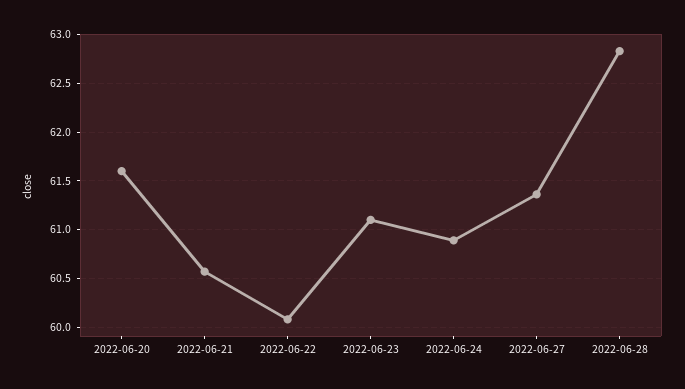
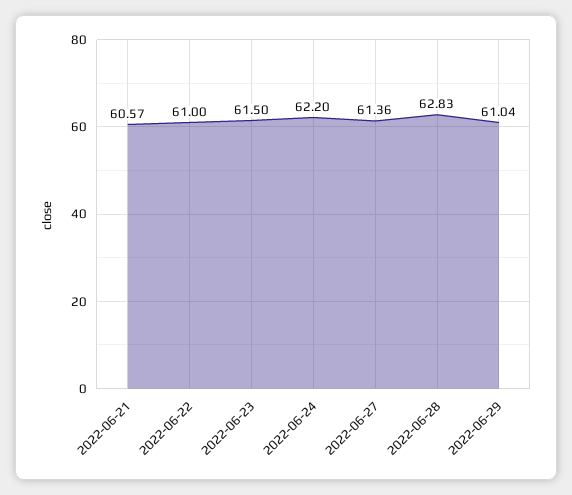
2022-06-20: 61.6 -> none
2022-06-22: 60.1 -> 61
2022-06-23: 61.1 -> 61.5
2022-06-24: 60.9 -> 62.2
2022-06-29: none -> 61.04

